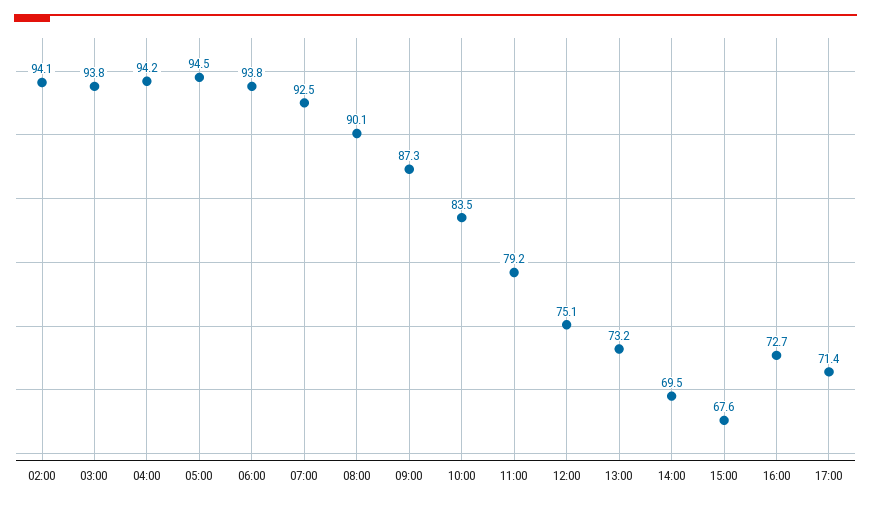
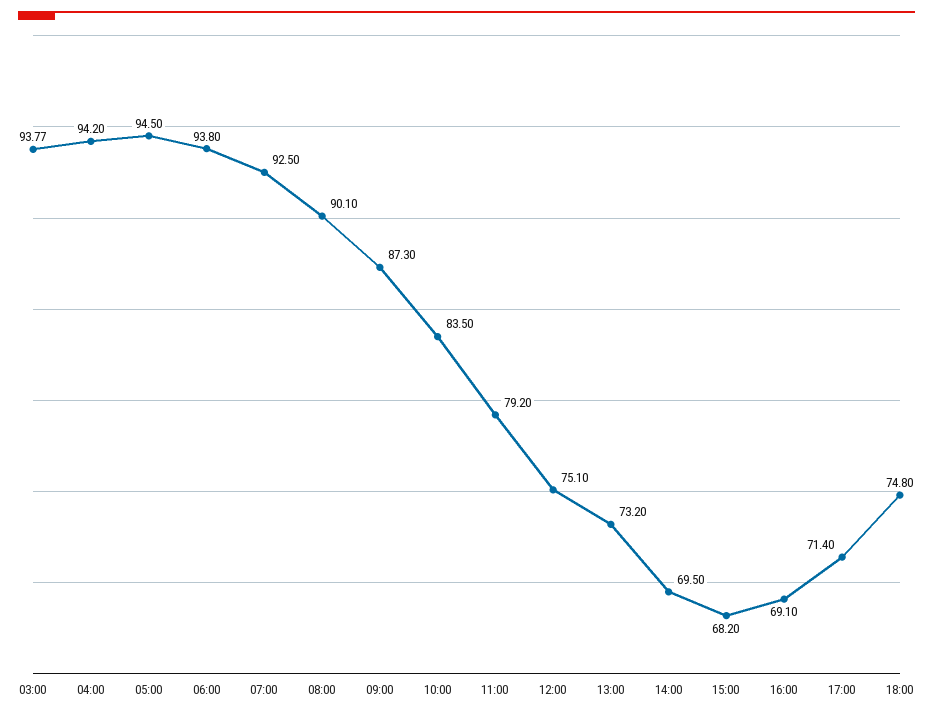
02:00: 94.1 -> none
15:00: 67.6 -> 68.2
16:00: 72.7 -> 69.1
18:00: none -> 74.8

